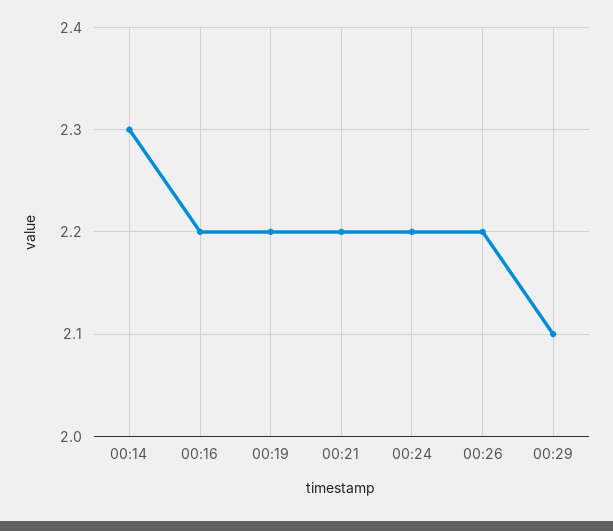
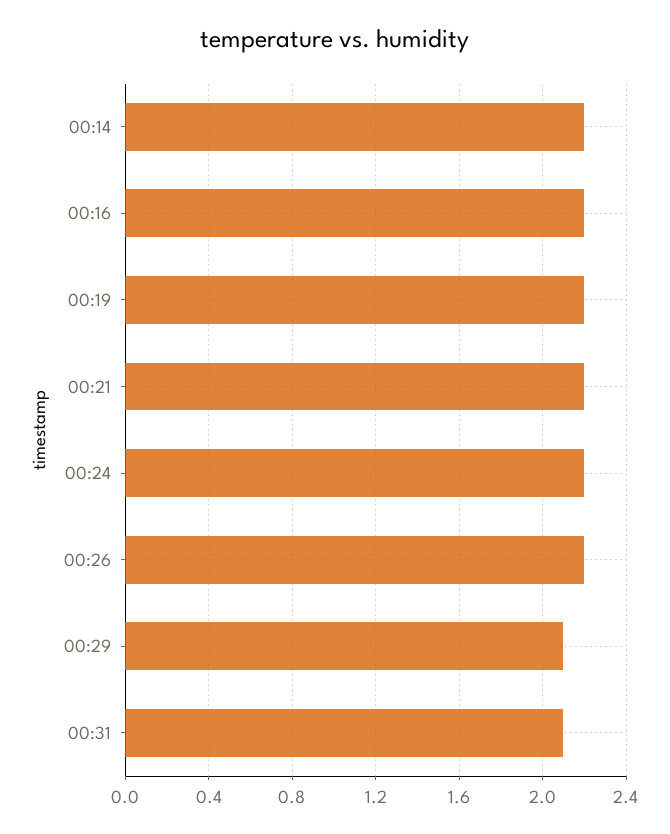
00:14: 2.3 -> 2.2
00:31: none -> 2.1

